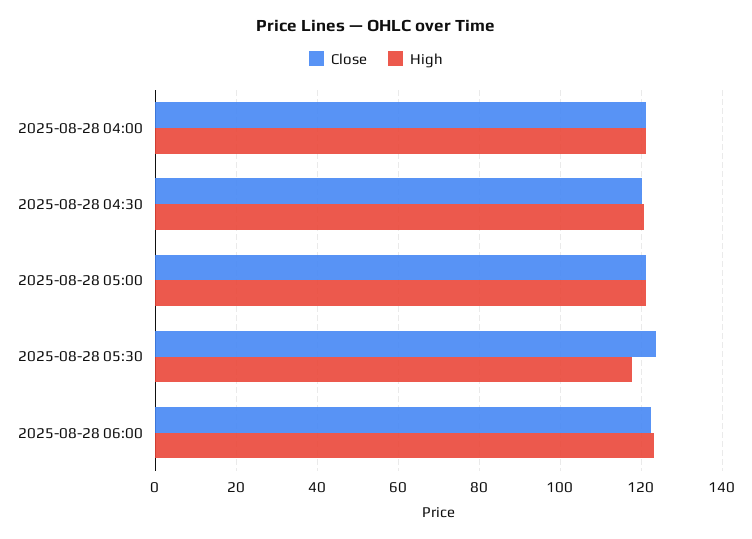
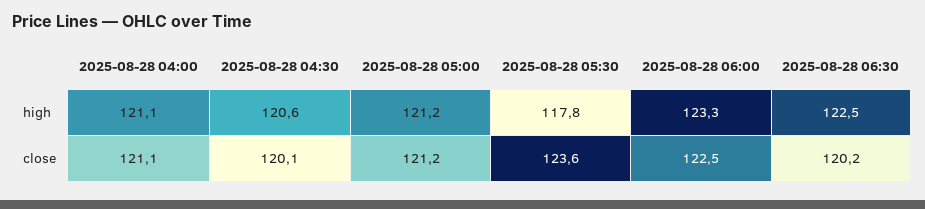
High, 2025-08-28 06:30: none -> 122.5
Close, 2025-08-28 06:30: none -> 120.2

